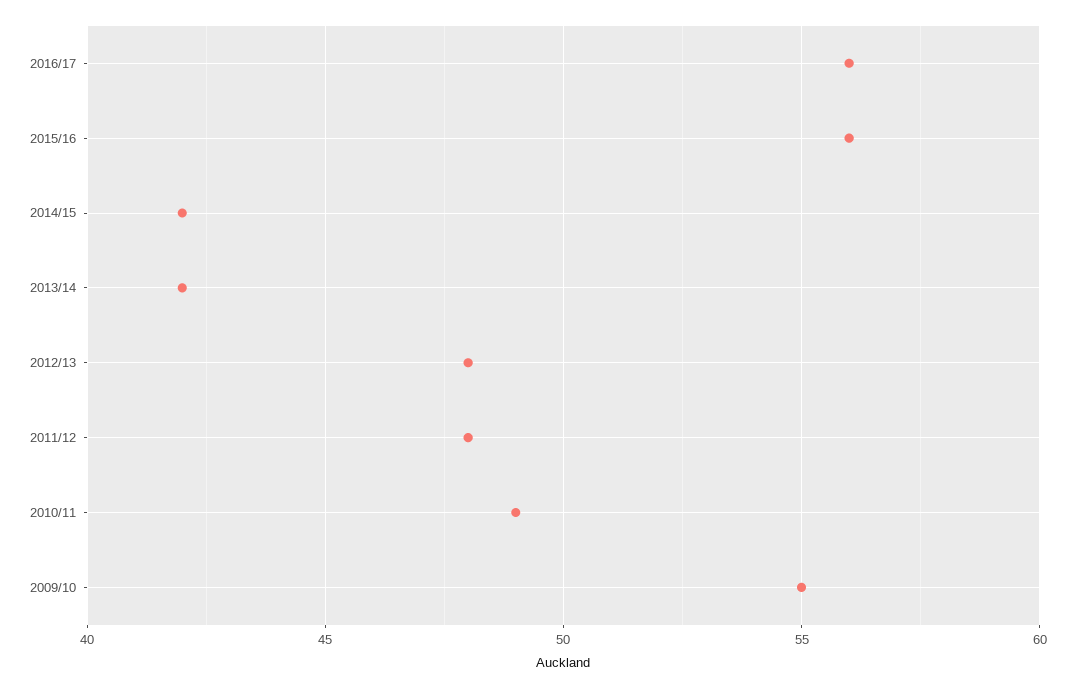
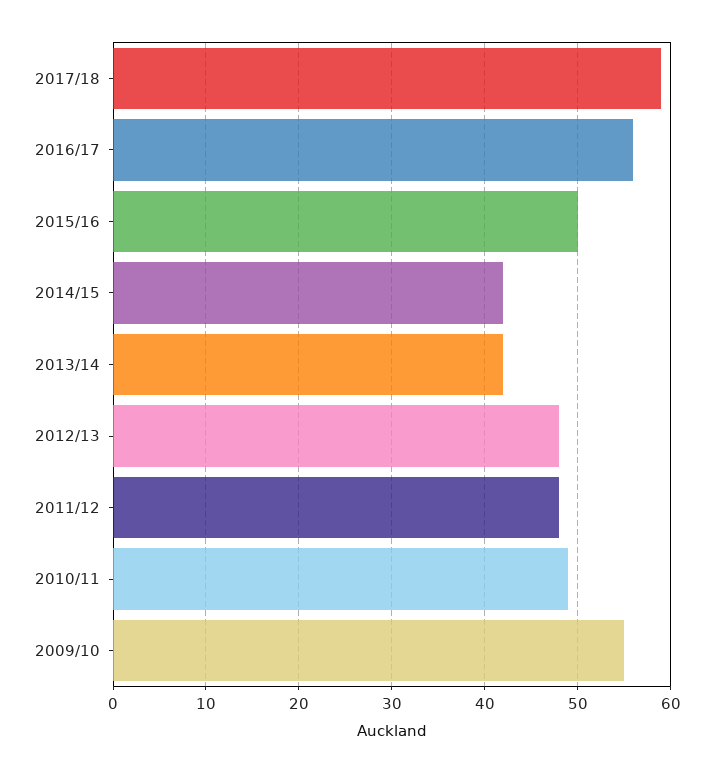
2015/16: 56 -> 50
2017/18: none -> 59

